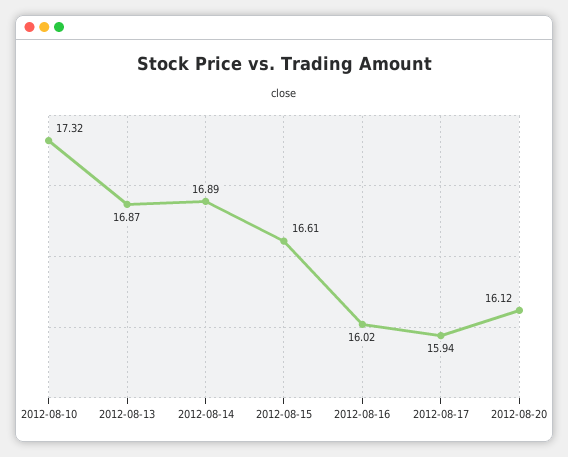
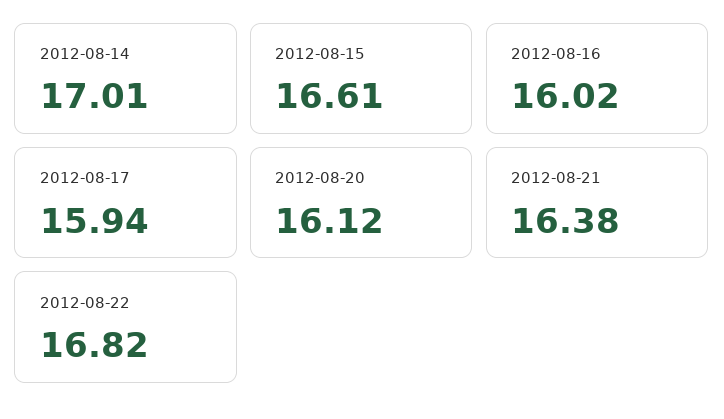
2012-08-10: 17.32 -> none
2012-08-13: 16.87 -> none
2012-08-14: 16.89 -> 17.01
2012-08-21: none -> 16.38
2012-08-22: none -> 16.82

